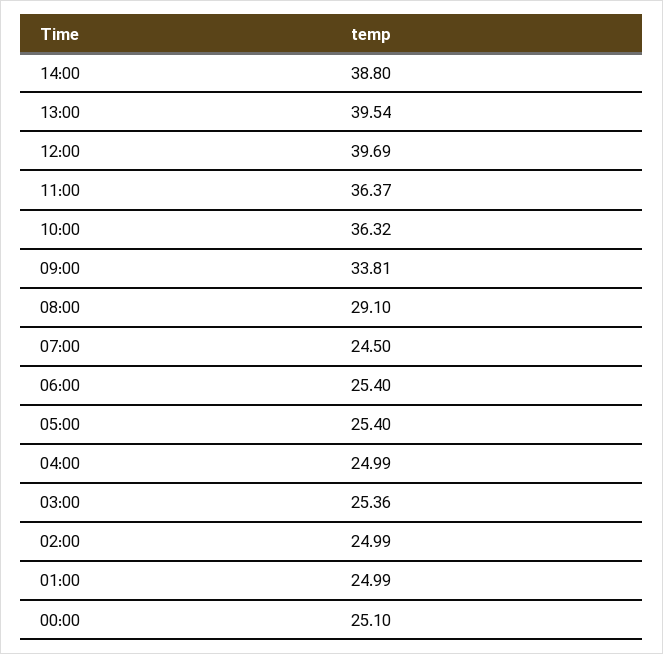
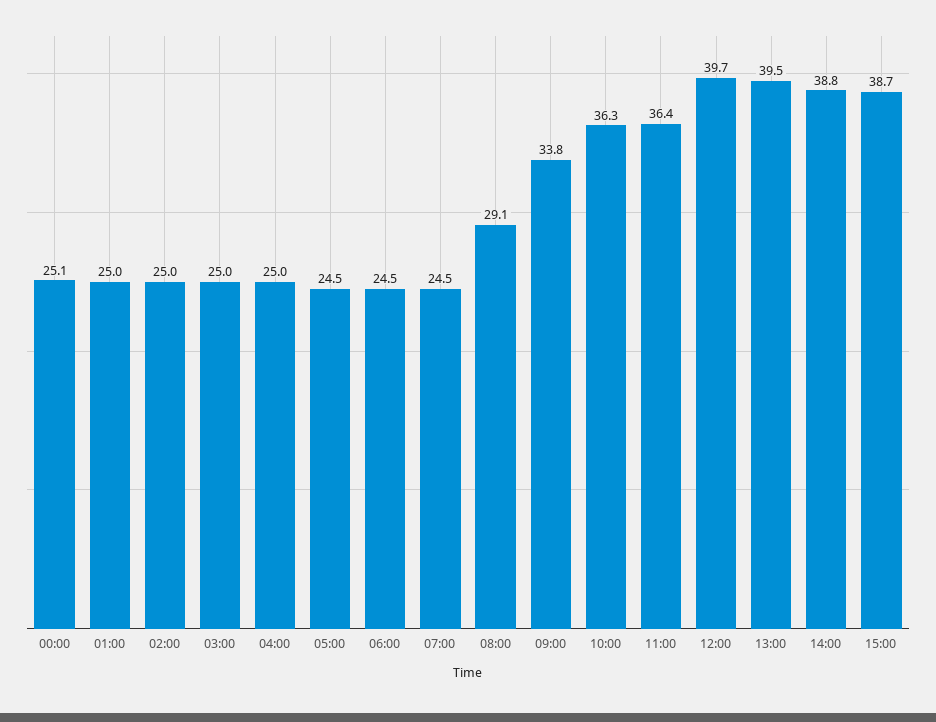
06:00: 25.4 -> 24.5
05:00: 25.4 -> 24.5
03:00: 25.36 -> 25
15:00: none -> 38.7

